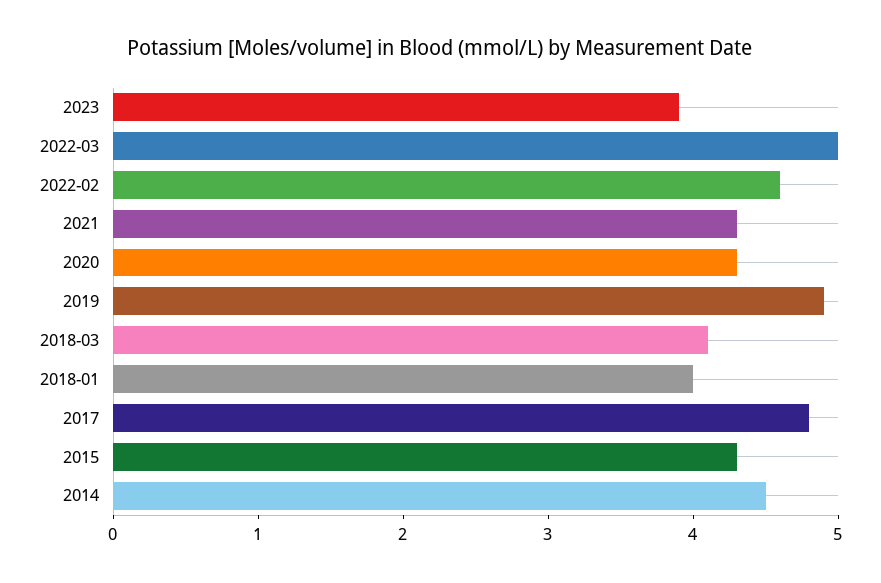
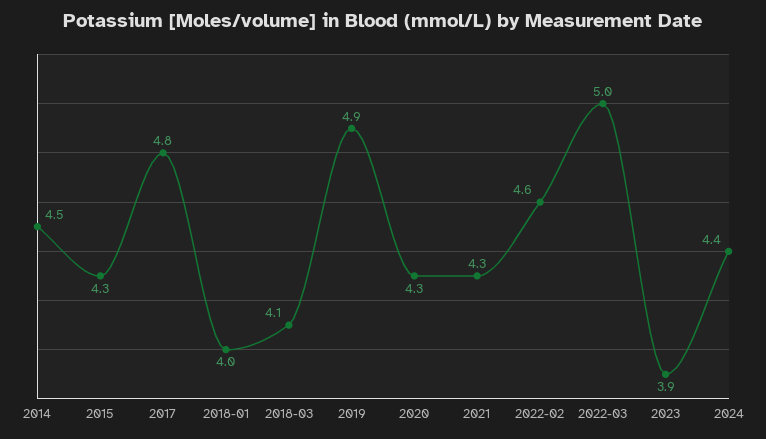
2024: none -> 4.4

